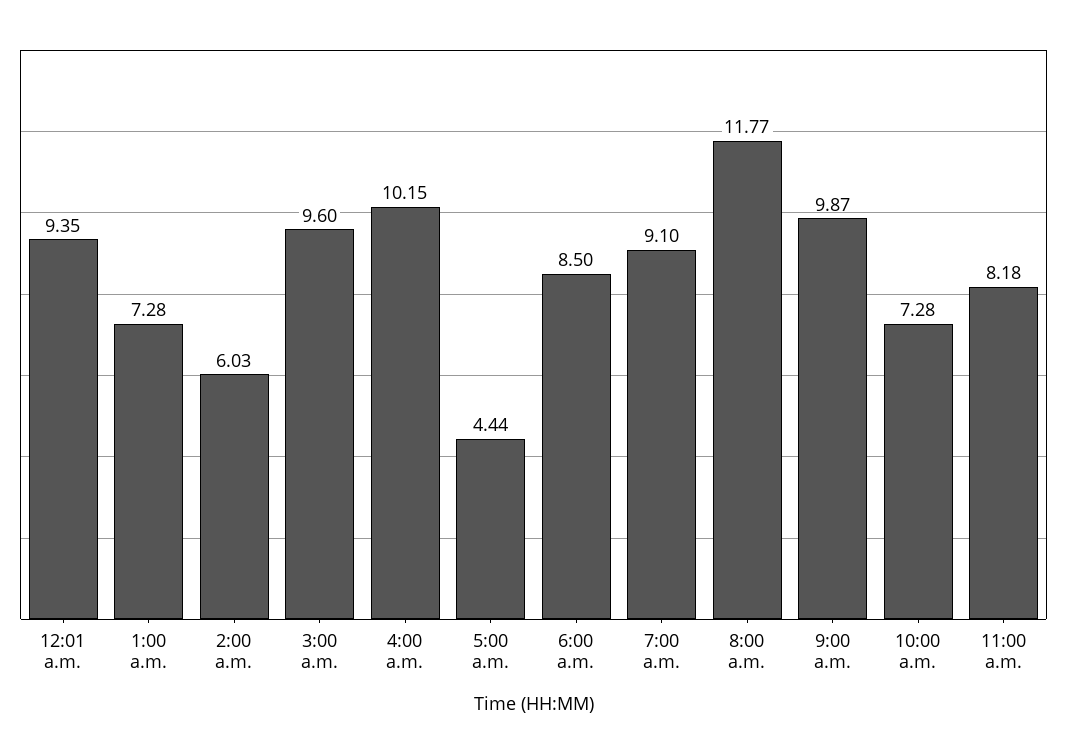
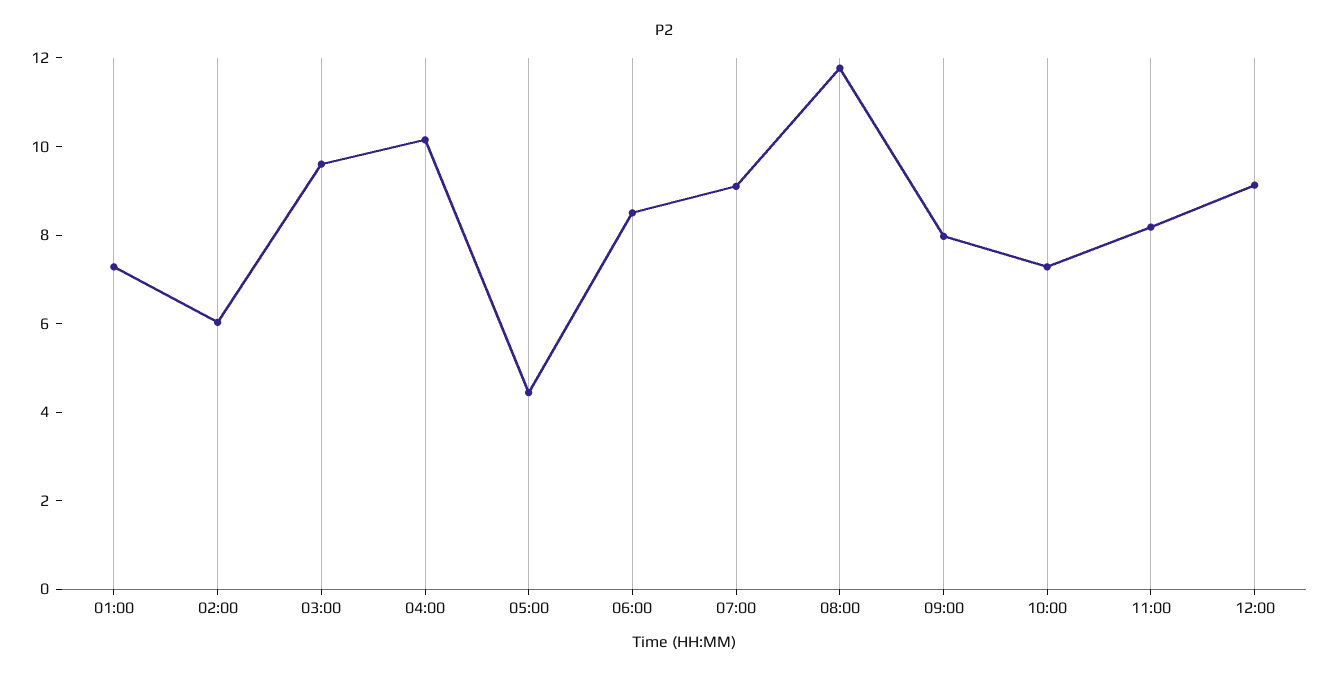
12:01 a.m.: 9.35 -> none
9:00 a.m.: 9.87 -> 8
12:00: none -> 9

